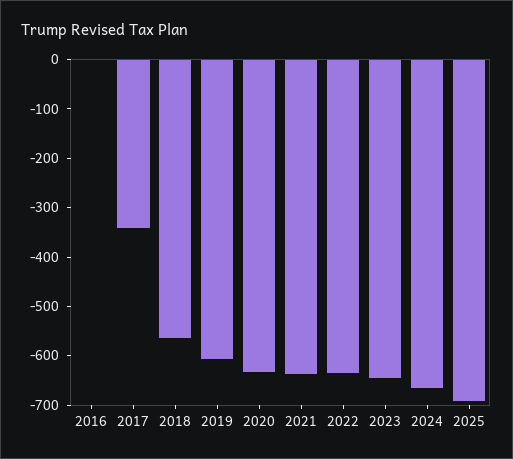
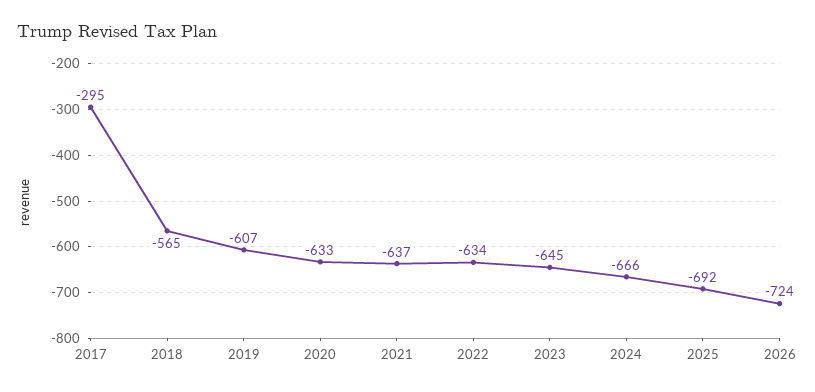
2016: 0 -> none
2017: -340 -> -295
2026: none -> -724

